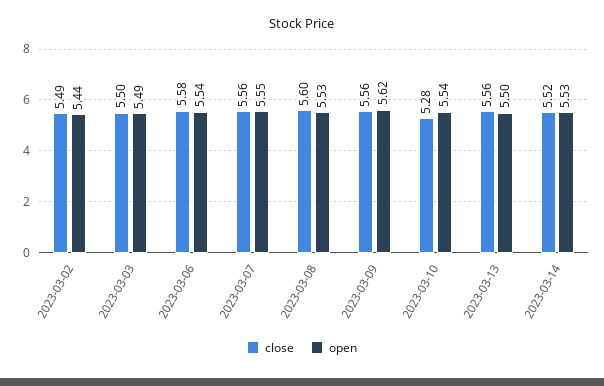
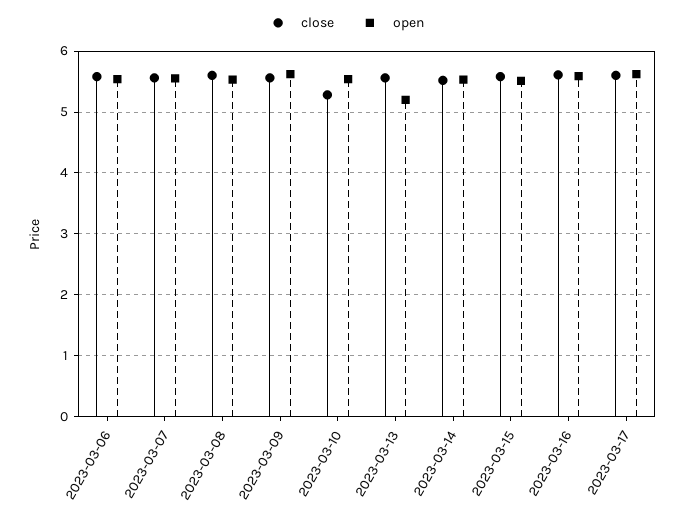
close, 2023-03-02: 5.49 -> none
open, 2023-03-02: 5.44 -> none
close, 2023-03-03: 5.5 -> none
open, 2023-03-03: 5.49 -> none
open, 2023-03-13: 5.5 -> 5.2
close, 2023-03-15: none -> 5.6
open, 2023-03-15: none -> 5.5
close, 2023-03-16: none -> 5.6
open, 2023-03-16: none -> 5.6
close, 2023-03-17: none -> 5.6
open, 2023-03-17: none -> 5.6

